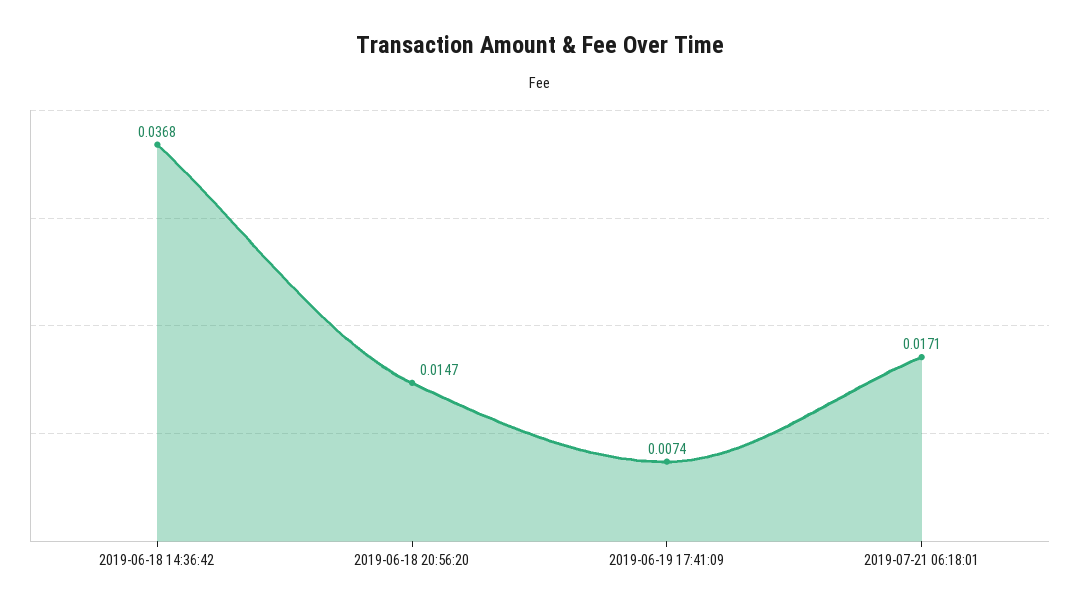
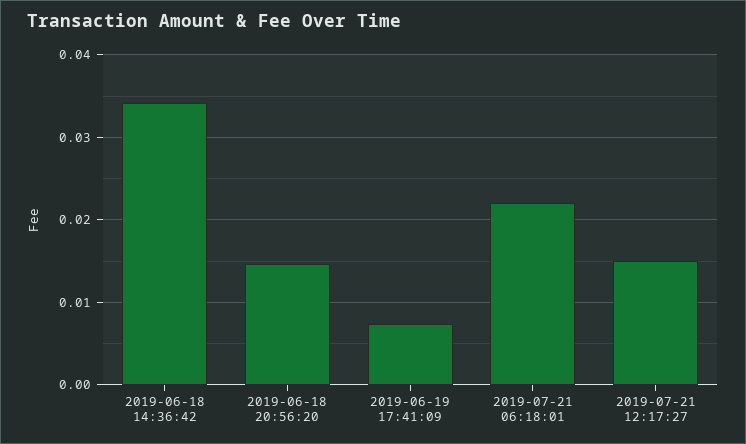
2019-06-18 14:36:42: 0.0368 -> 0.034
2019-07-21 06:18:01: 0.0171 -> 0.022
2019-07-21 12:17:27: none -> 0.015

